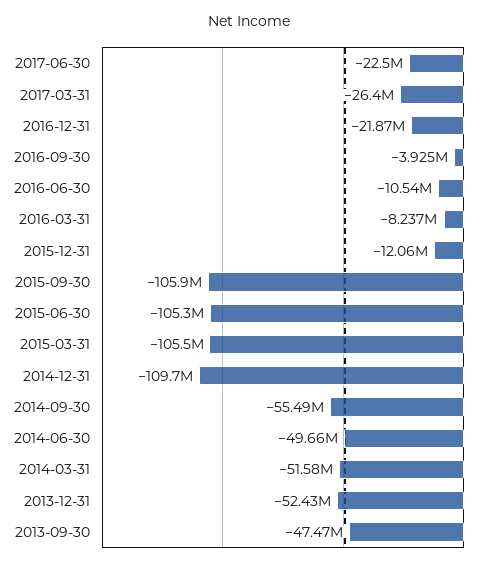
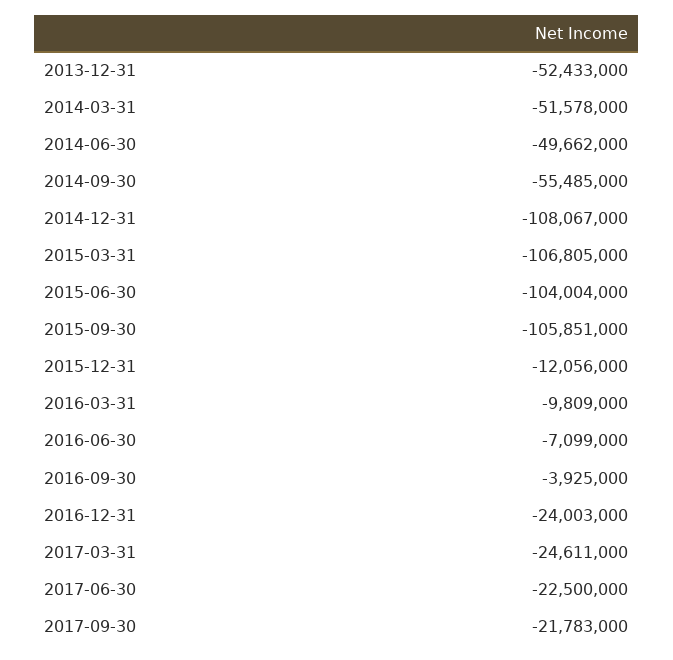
2017-03-31: -26400000 -> -24611000
2016-12-31: -21870000 -> -24003000
2016-06-30: -10540000 -> -7099000
2016-03-31: -8237000 -> -9809000
2015-06-30: -105300000 -> -104004000
2015-03-31: -105500000 -> -106805000
2014-12-31: -109700000 -> -108067000
2013-09-30: -47470000 -> none
2017-09-30: none -> -21783000

